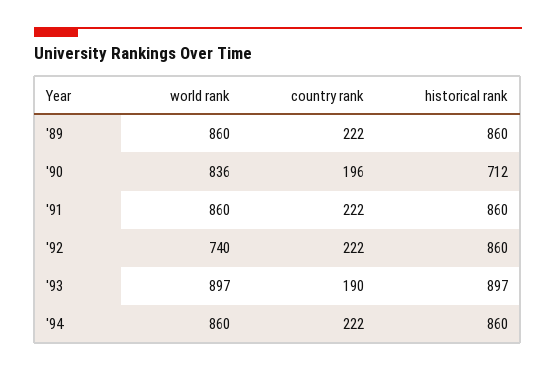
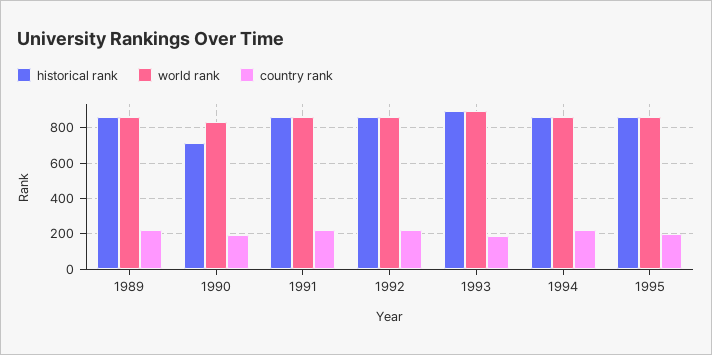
world rank, '92: 740 -> 850
historical rank, 1995: none -> 850
world rank, 1995: none -> 850
country rank, 1995: none -> 200

